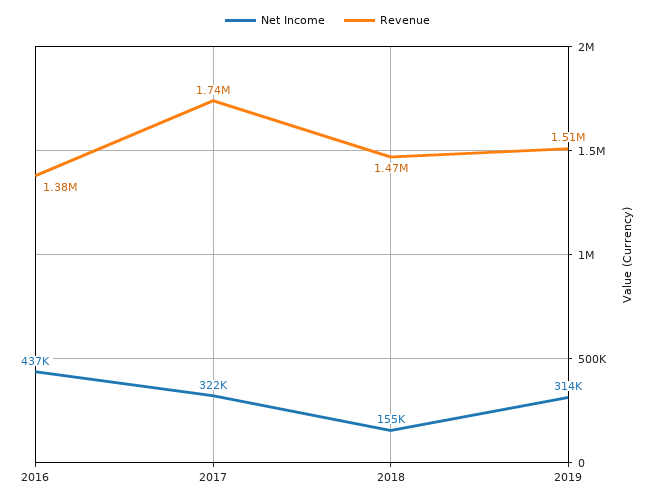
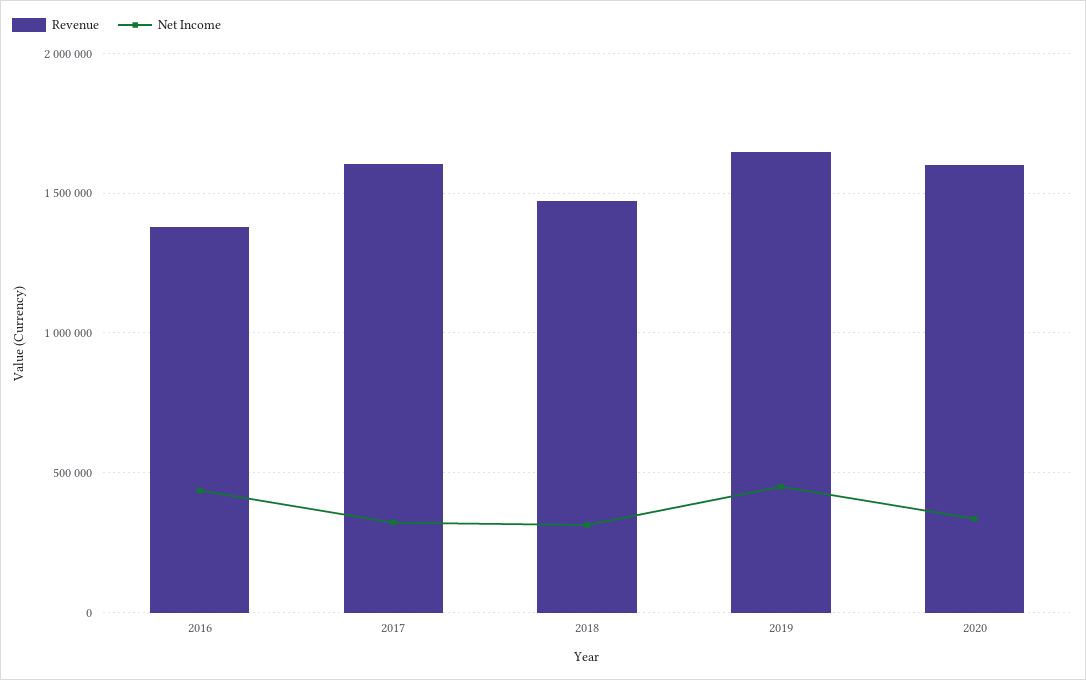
Revenue, 2017: 1740000 -> 1600000
Net Income, 2018: 155000 -> 300000
Net Income, 2019: 314000 -> 450000
Revenue, 2019: 1510000 -> 1650000
Revenue, 2020: none -> 1600000
Net Income, 2020: none -> 350000

